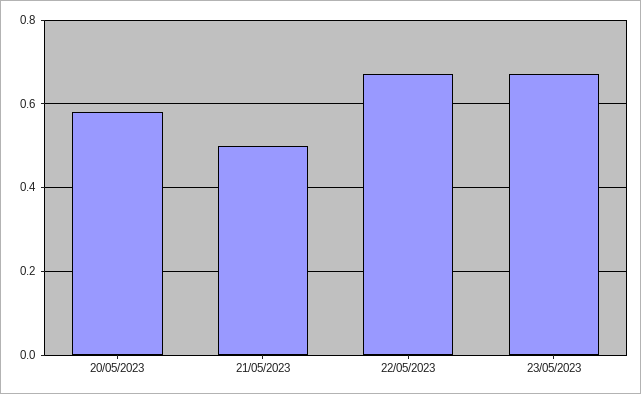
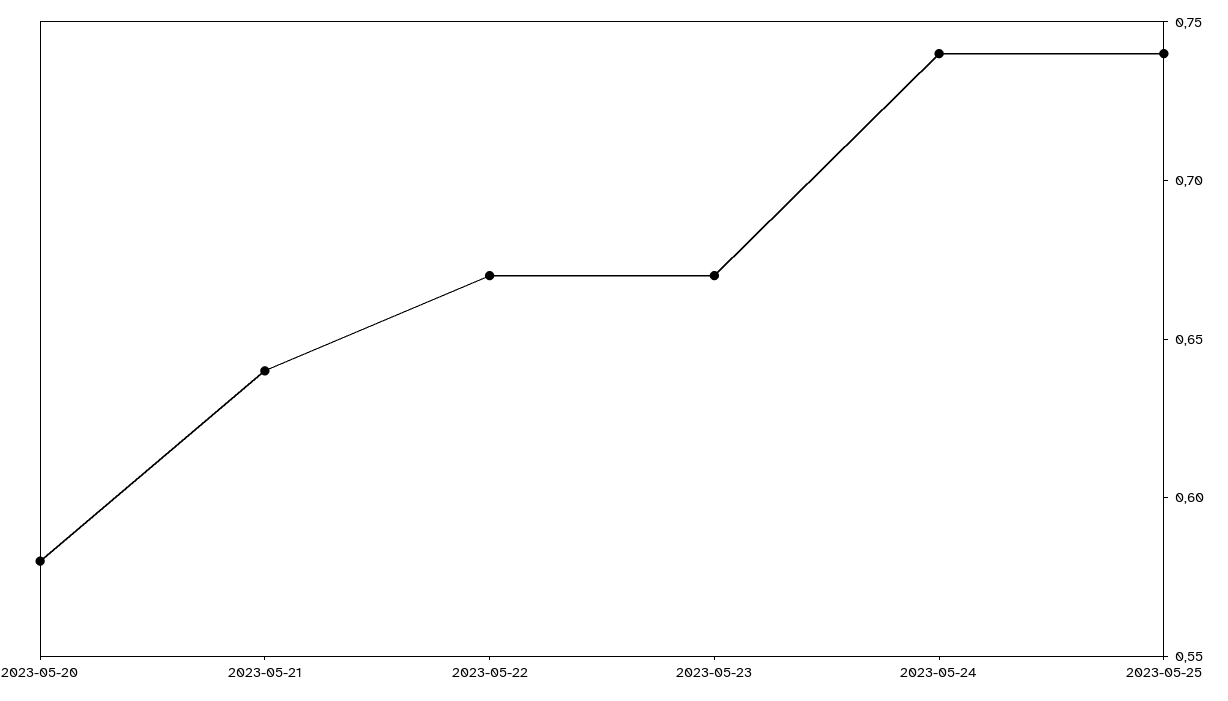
21/05/2023: 0.5 -> 0.64
2023-05-24: none -> 0.74
2023-05-25: none -> 0.74

